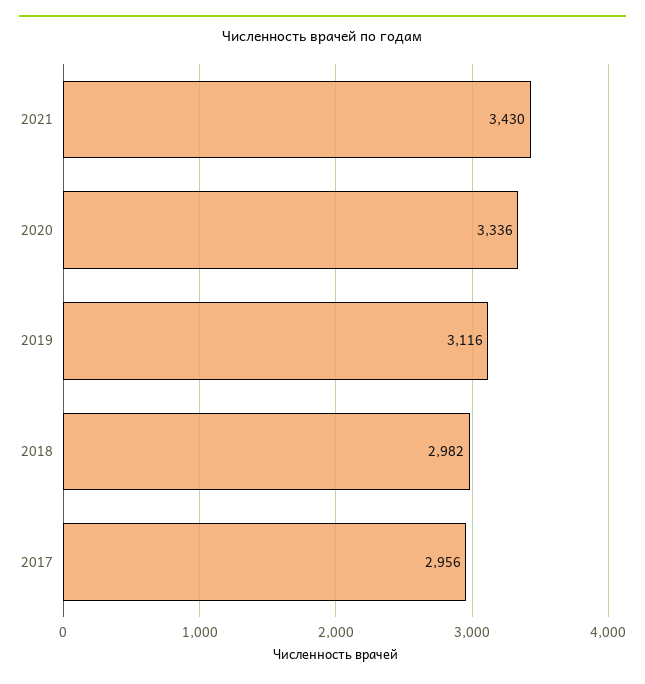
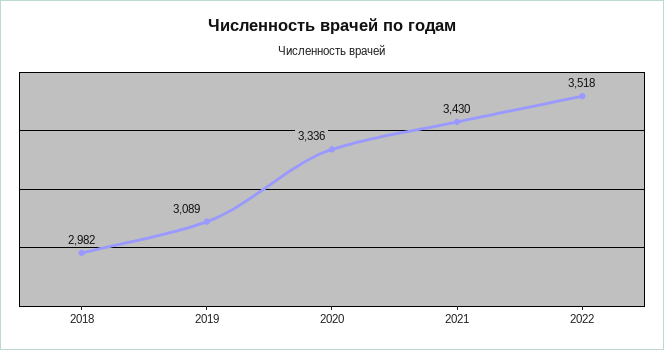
2019: 3116 -> 3089
2017: 2956 -> none
2022: none -> 3518

